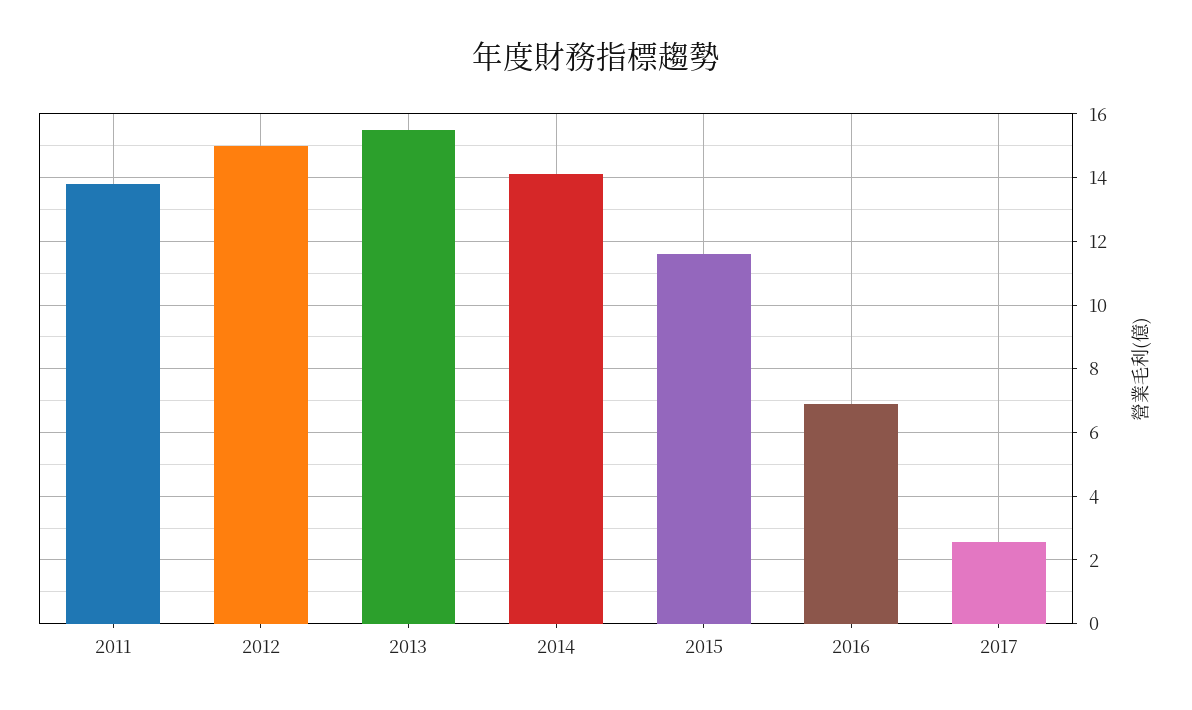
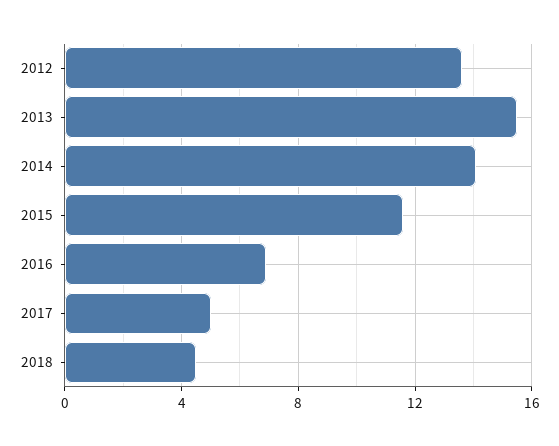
2011: 13.8 -> none
2012: 15 -> 13.5
2017: 2.6 -> 5
2018: none -> 4.5

